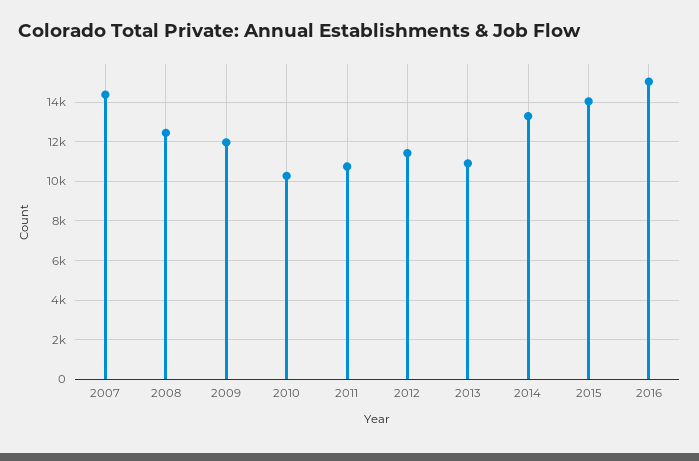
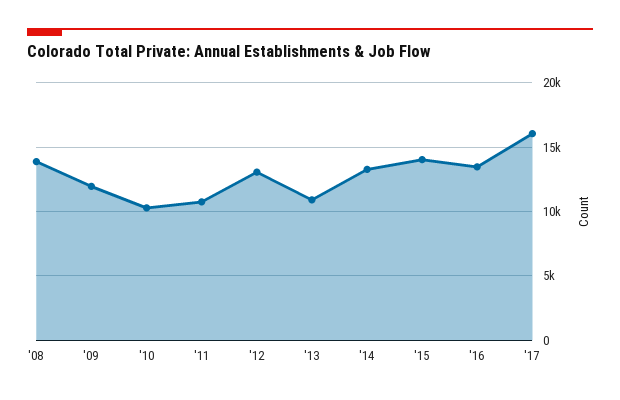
2007: 14500 -> none
2008: 12500 -> 14000
2012: 11500 -> 13000
2016: 15000 -> 13500
'17: none -> 16000

